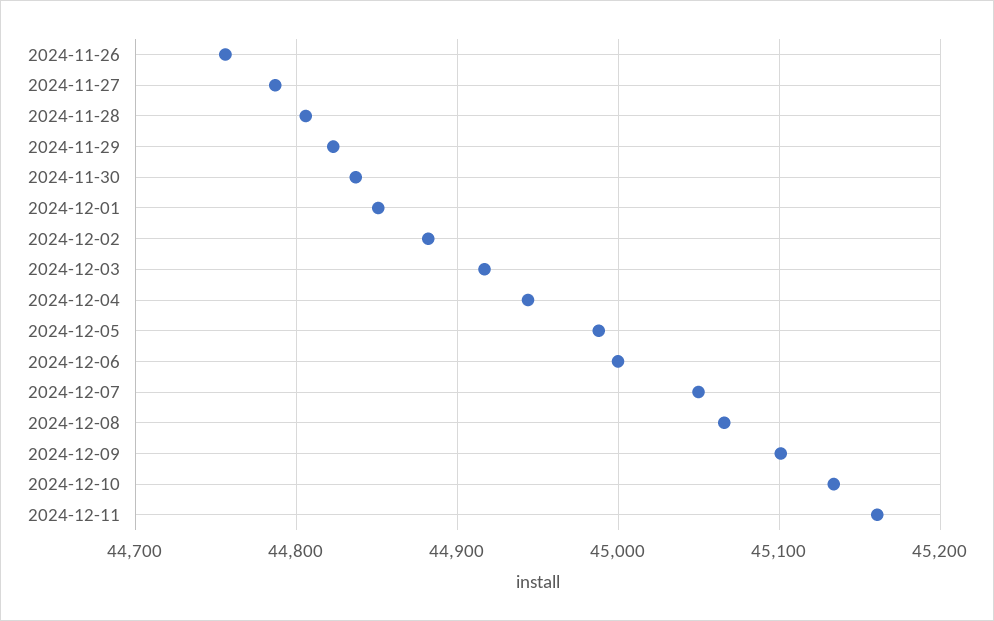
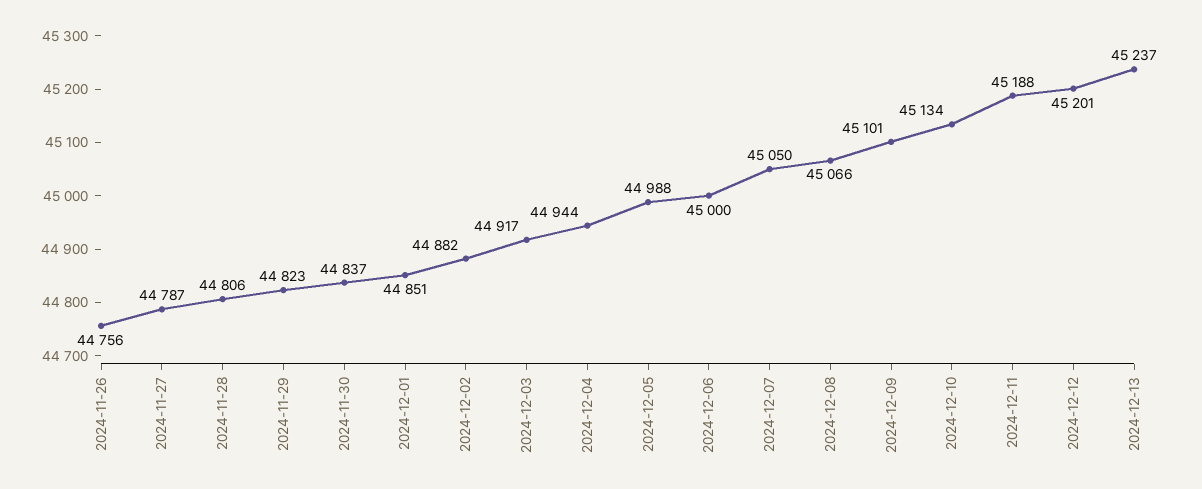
2024-12-11: 45160 -> 45188
2024-12-12: none -> 45201
2024-12-13: none -> 45237

